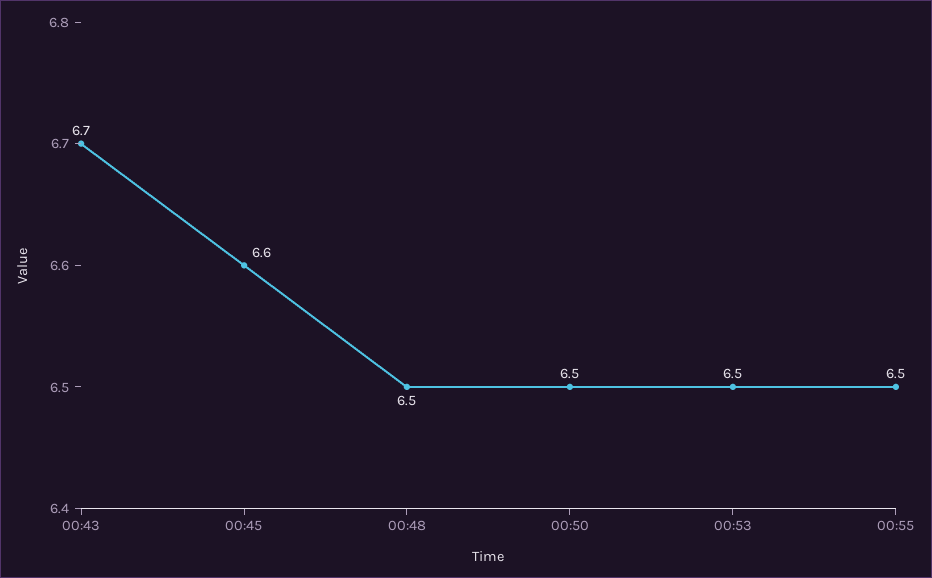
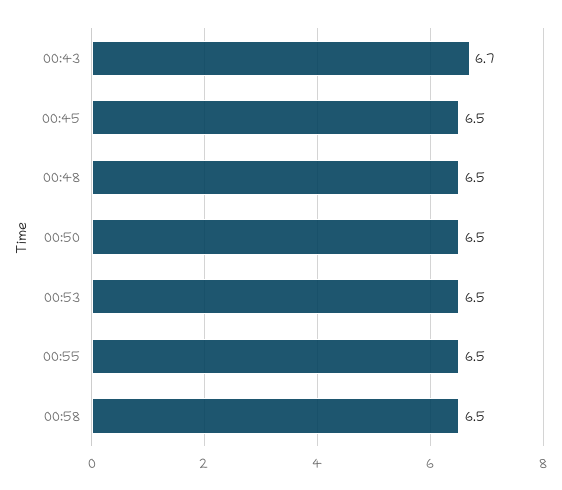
00:45: 6.6 -> 6.5
00:58: none -> 6.5

